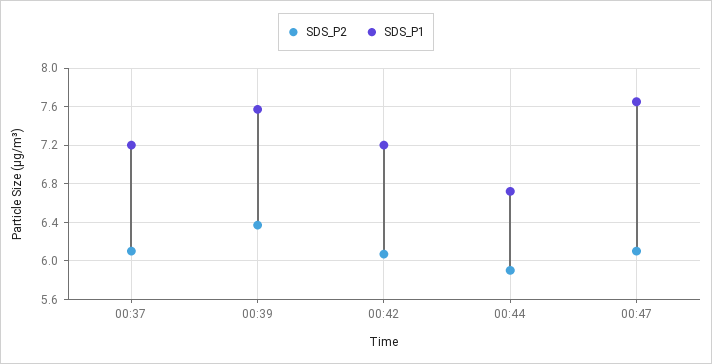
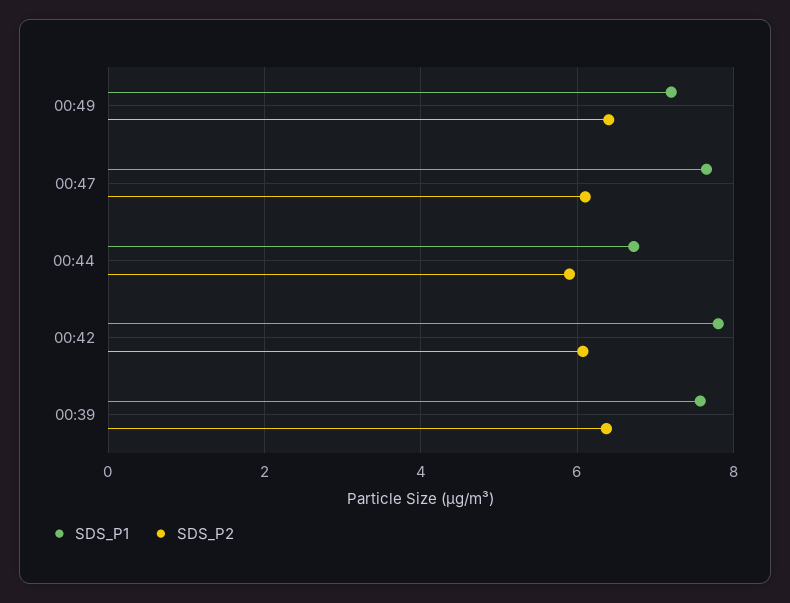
SDS_P2, 00:37: 6.1 -> none
SDS_P1, 00:37: 7.2 -> none
SDS_P1, 00:42: 7.2 -> 7.8
SDS_P1, 00:49: none -> 7.2
SDS_P2, 00:49: none -> 6.4

